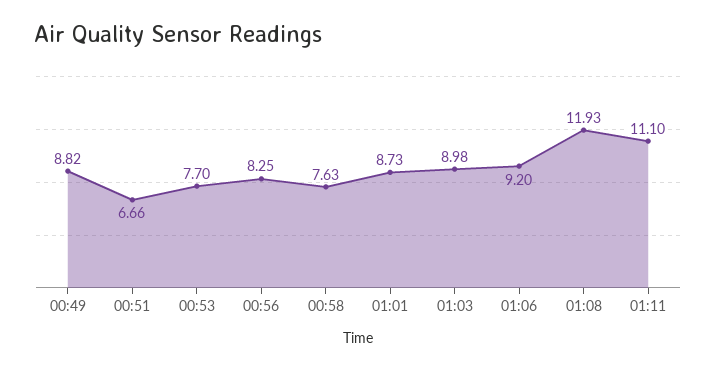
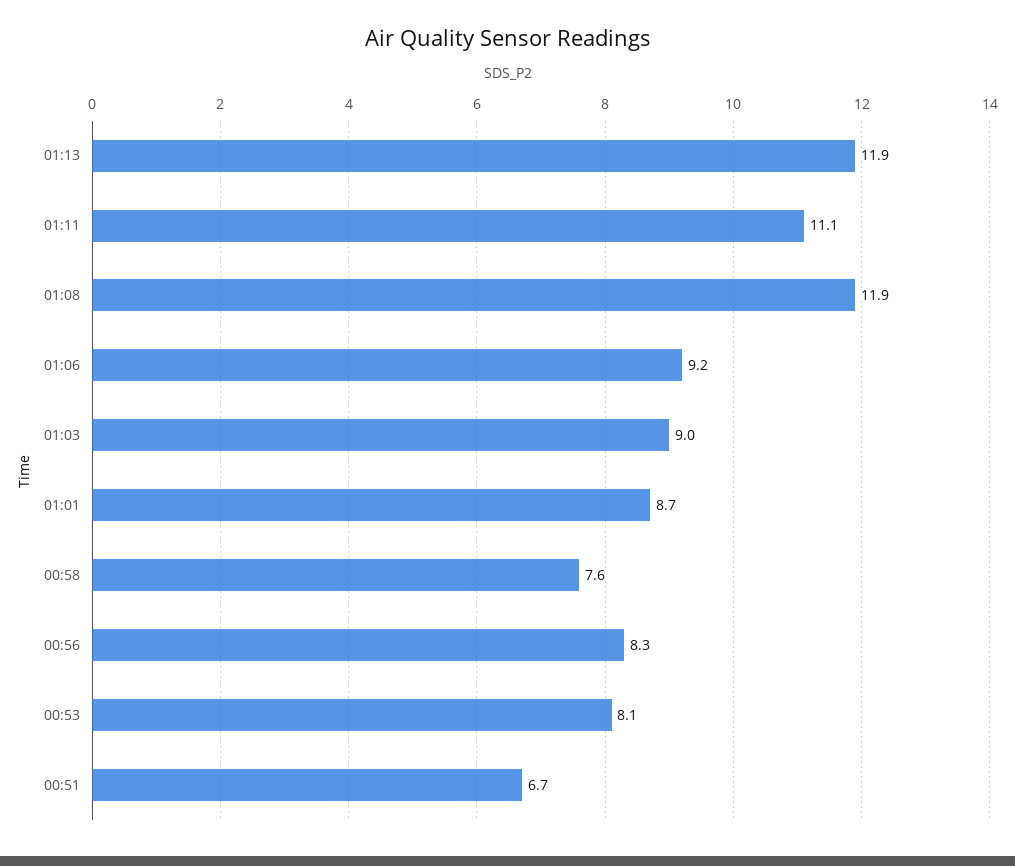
00:49: 8.82 -> none
00:53: 7.7 -> 8.1
01:13: none -> 11.9

